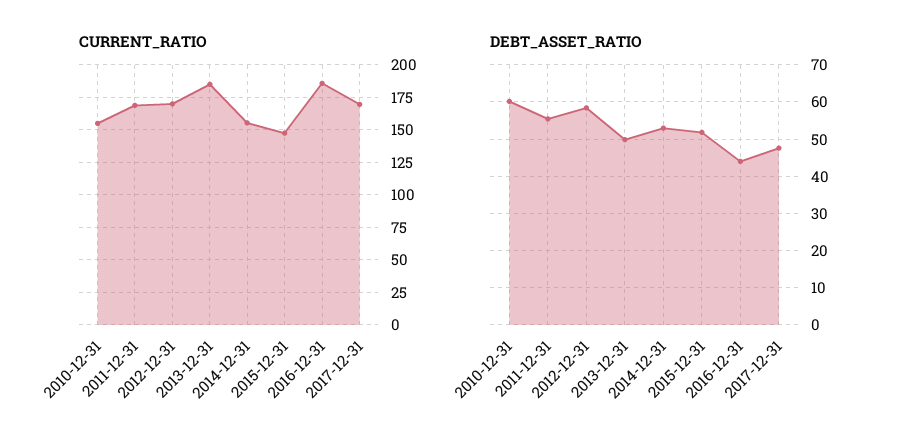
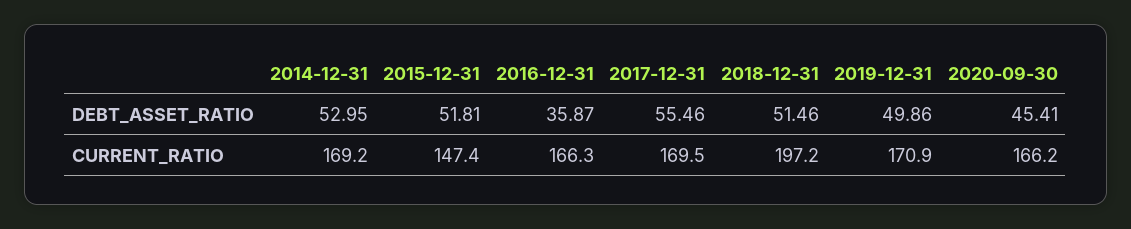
CURRENT_RATIO, 2010-12-31: 155 -> none
CURRENT_RATIO, 2011-12-31: 170 -> none
CURRENT_RATIO, 2012-12-31: 170 -> none
CURRENT_RATIO, 2013-12-31: 185 -> none
CURRENT_RATIO, 2014-12-31: 155 -> 169.2
CURRENT_RATIO, 2016-12-31: 185 -> 166.3
DEBT_ASSET_RATIO, 2010-12-31: 60 -> none
DEBT_ASSET_RATIO, 2011-12-31: 56 -> none
DEBT_ASSET_RATIO, 2012-12-31: 58 -> none
DEBT_ASSET_RATIO, 2013-12-31: 50 -> none
DEBT_ASSET_RATIO, 2016-12-31: 44 -> 35.87
DEBT_ASSET_RATIO, 2017-12-31: 48 -> 55.46
DEBT_ASSET_RATIO, 2018-12-31: none -> 51.46
DEBT_ASSET_RATIO, 2019-12-31: none -> 49.86
DEBT_ASSET_RATIO, 2020-09-30: none -> 45.41
CURRENT_RATIO, 2018-12-31: none -> 197.2
CURRENT_RATIO, 2019-12-31: none -> 170.9
CURRENT_RATIO, 2020-09-30: none -> 166.2

